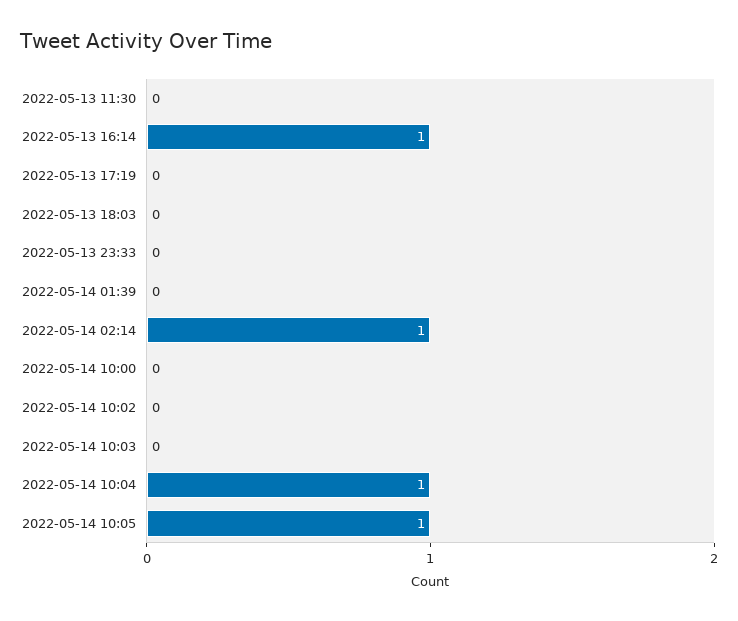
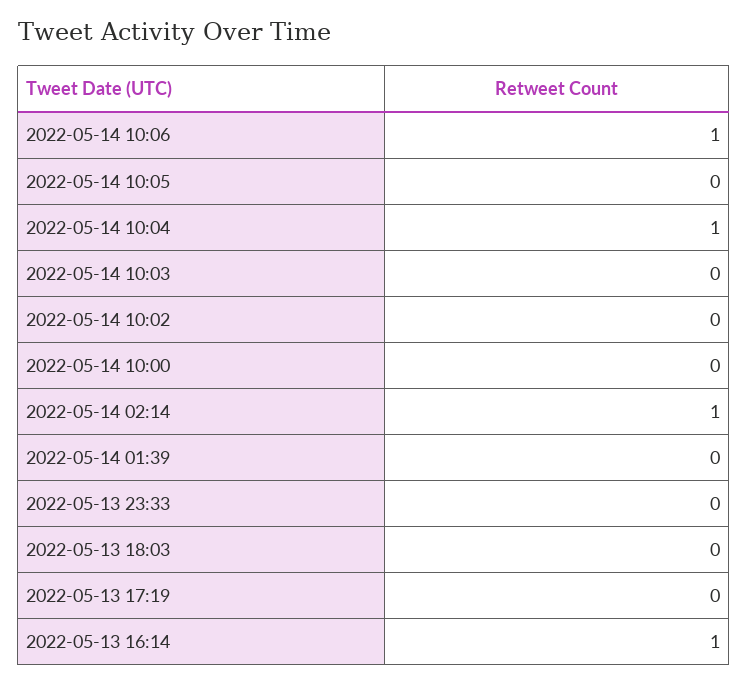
2022-05-13 11:30: 0 -> none
2022-05-14 10:05: 1 -> 0
2022-05-14 10:06: none -> 1

